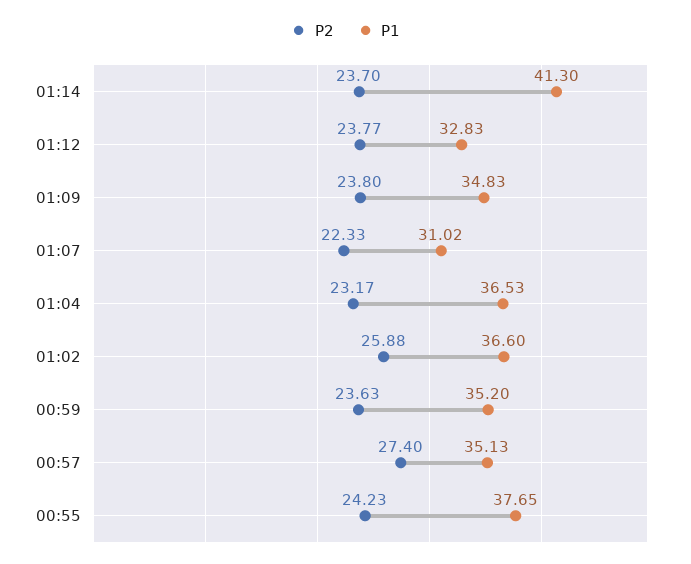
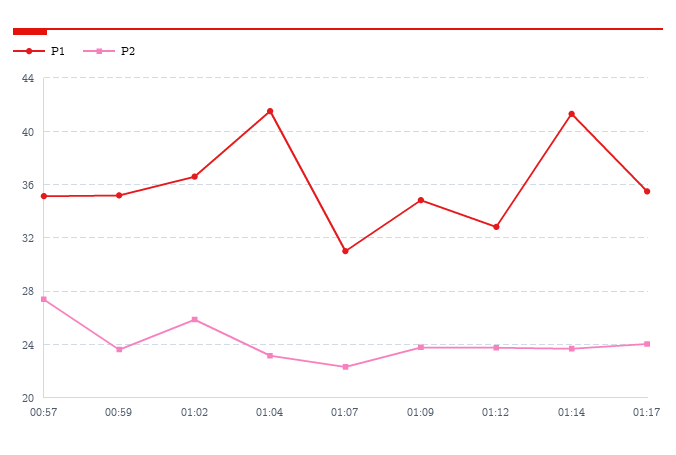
P1, 01:04: 36.53 -> 41.5
P2, 00:55: 24.23 -> none
P1, 00:55: 37.65 -> none
P1, 01:17: none -> 35.5
P2, 01:17: none -> 24

